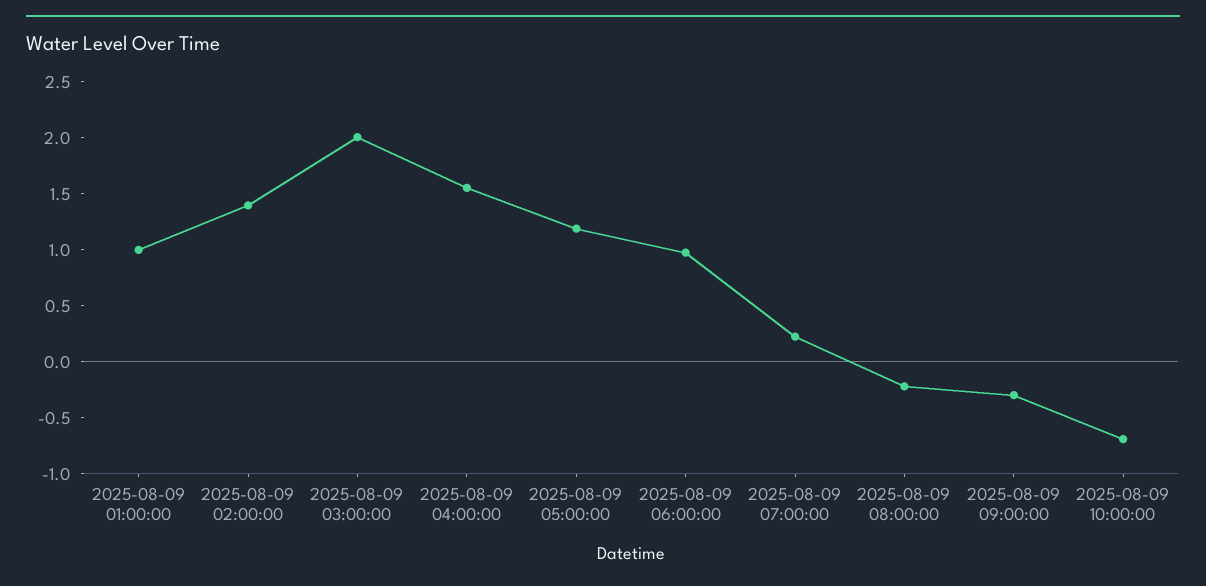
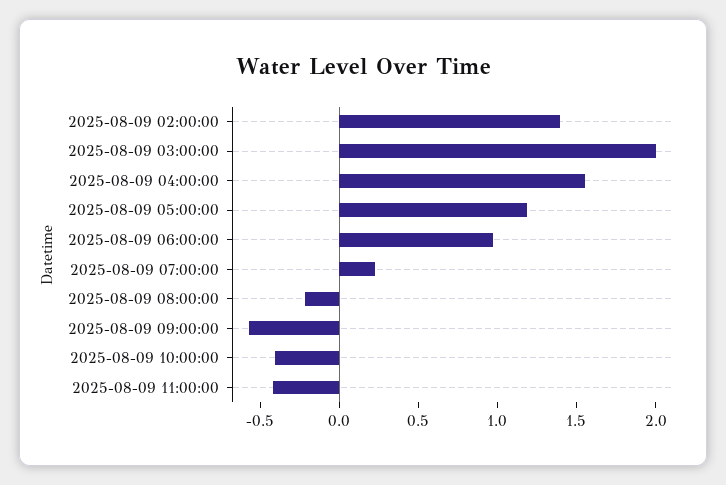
2025-08-09 01:00:00: 1 -> none
2025-08-09 09:00:00: -0.3 -> -0.6
2025-08-09 10:00:00: -0.7 -> -0.4
2025-08-09 11:00:00: none -> -0.4

